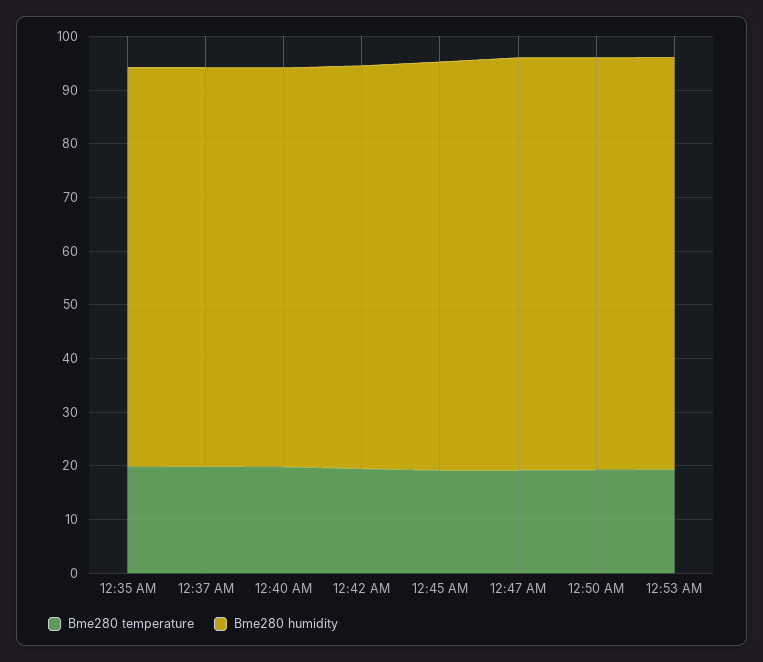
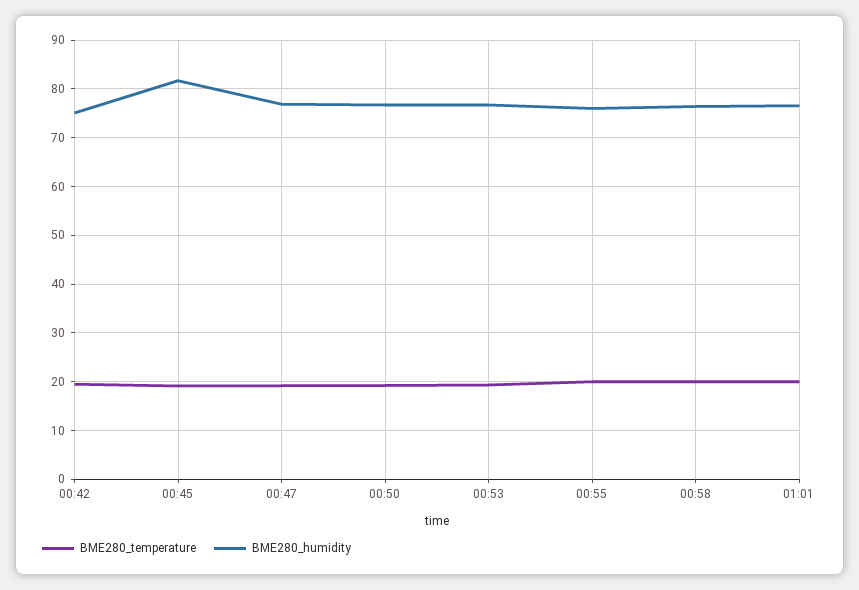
Bme280 temperature, 12:35 AM: 20 -> none
Bme280 humidity, 12:35 AM: 74 -> none
Bme280 temperature, 12:37 AM: 20 -> none
Bme280 humidity, 12:37 AM: 74 -> none
Bme280 temperature, 12:40 AM: 20 -> none
Bme280 humidity, 12:40 AM: 74 -> none
Bme280 humidity, 12:45 AM: 76 -> 82
Bme280 temperature, 00:55: none -> 20
Bme280 humidity, 00:55: none -> 76
Bme280 temperature, 00:58: none -> 20
Bme280 humidity, 00:58: none -> 76
Bme280 temperature, 01:01: none -> 20
Bme280 humidity, 01:01: none -> 76

